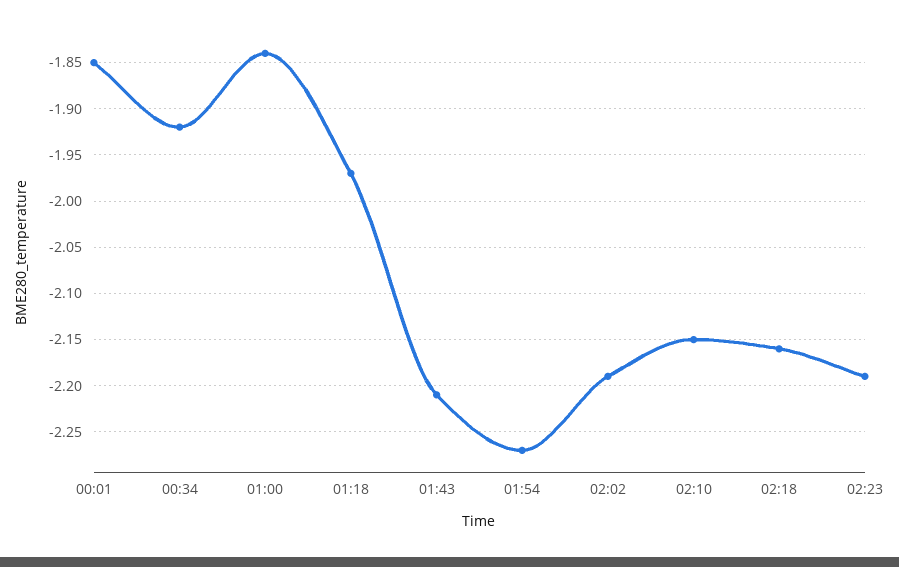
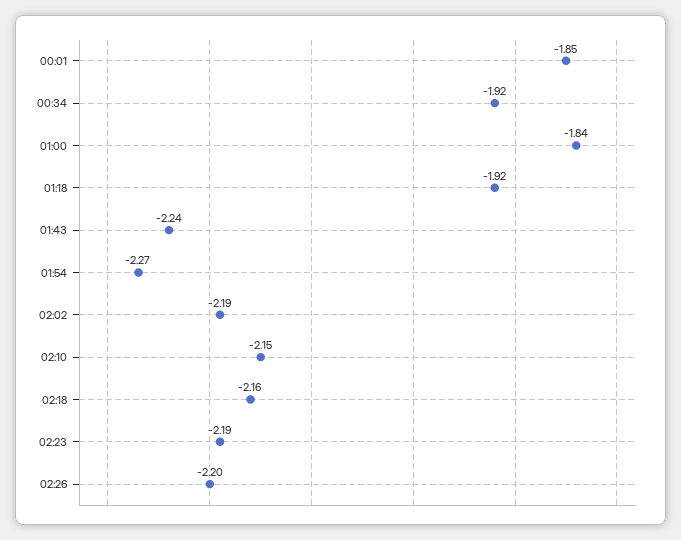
01:18: -1.97 -> -1.92
01:43: -2.21 -> -2.24
02:26: none -> -2.2

